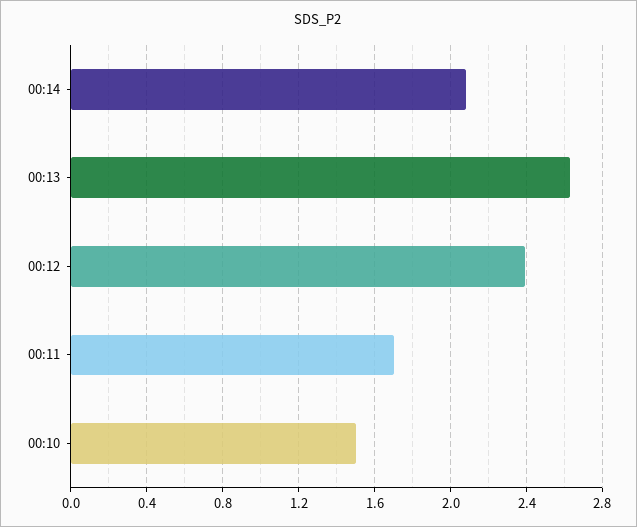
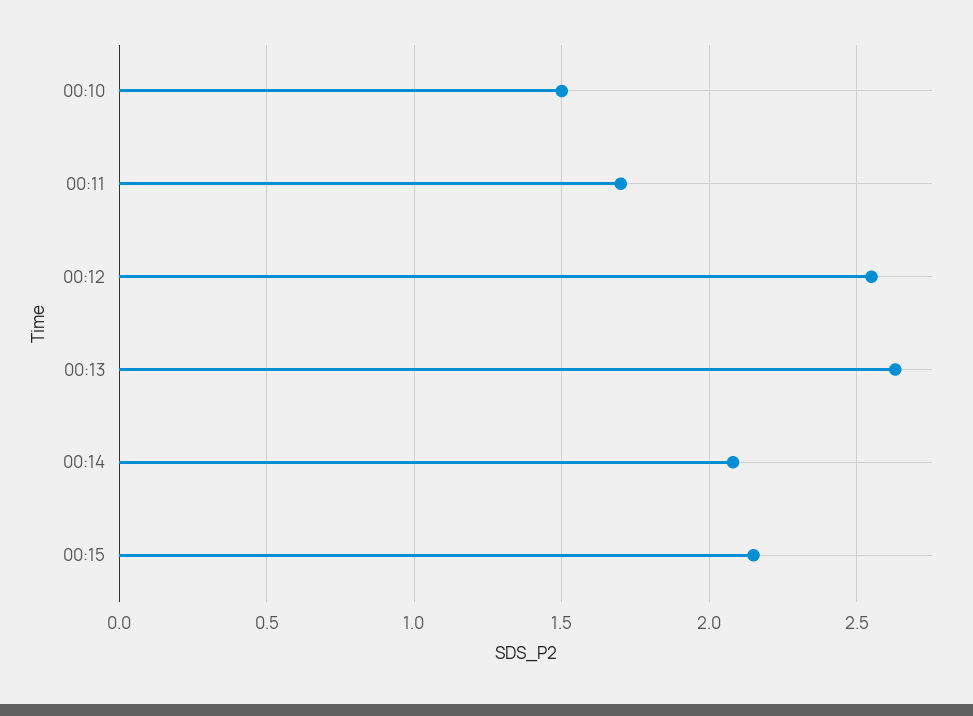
00:12: 2.4 -> 2.55
00:15: none -> 2.15

